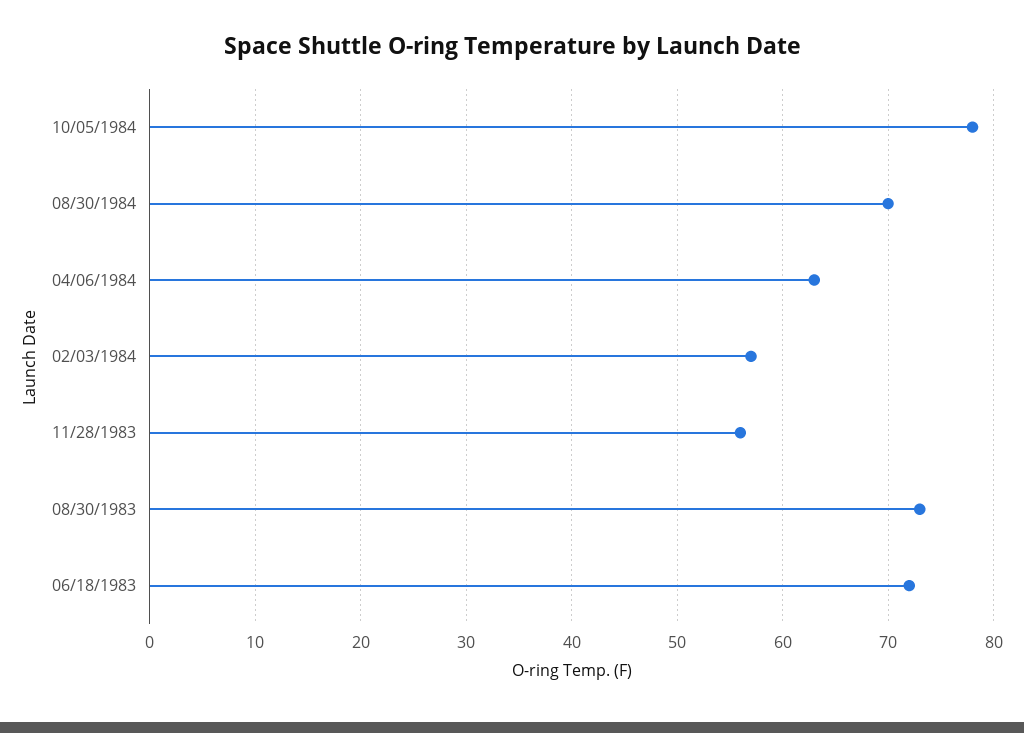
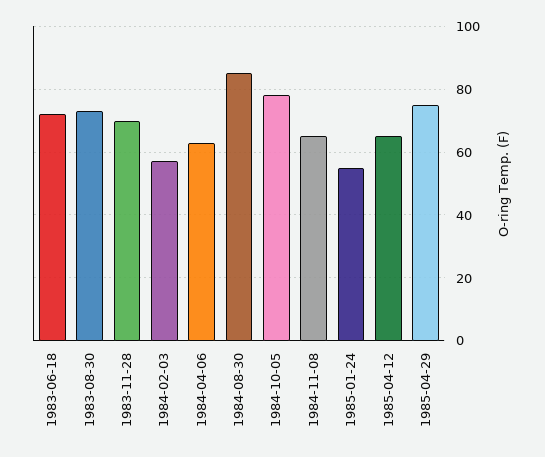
08/30/1984: 70 -> 85
11/28/1983: 56 -> 70
1984-11-08: none -> 65
1985-01-24: none -> 55
1985-04-12: none -> 65
1985-04-29: none -> 75

